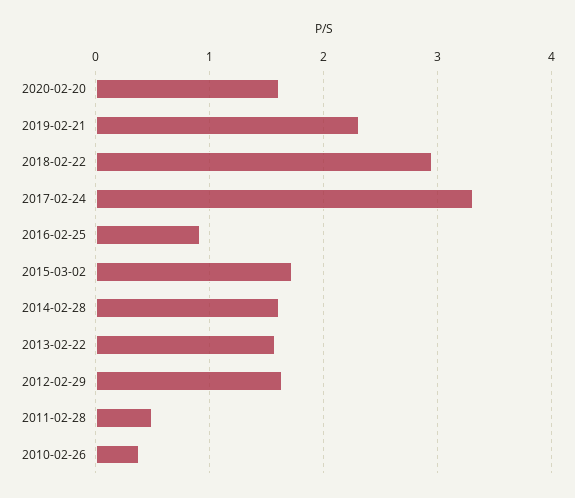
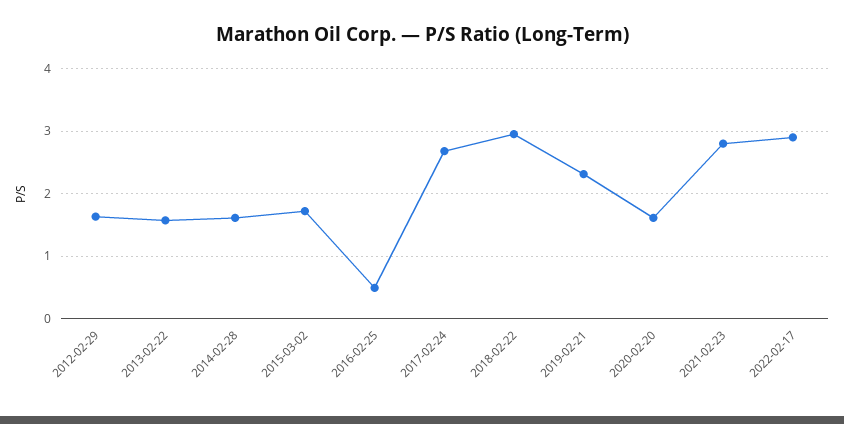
2017-02-24: 3.3 -> 2.7
2016-02-25: 0.9 -> 0.5
2011-02-28: 0.5 -> none
2010-02-26: 0.4 -> none
2021-02-23: none -> 2.8
2022-02-17: none -> 2.9

